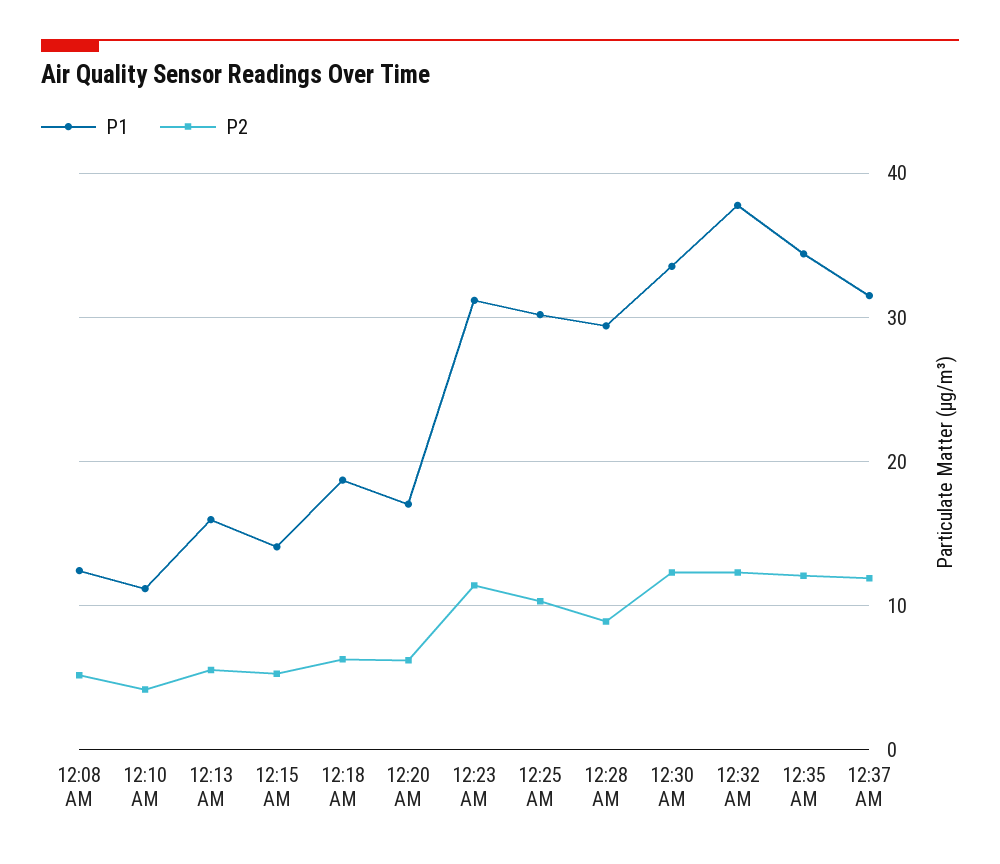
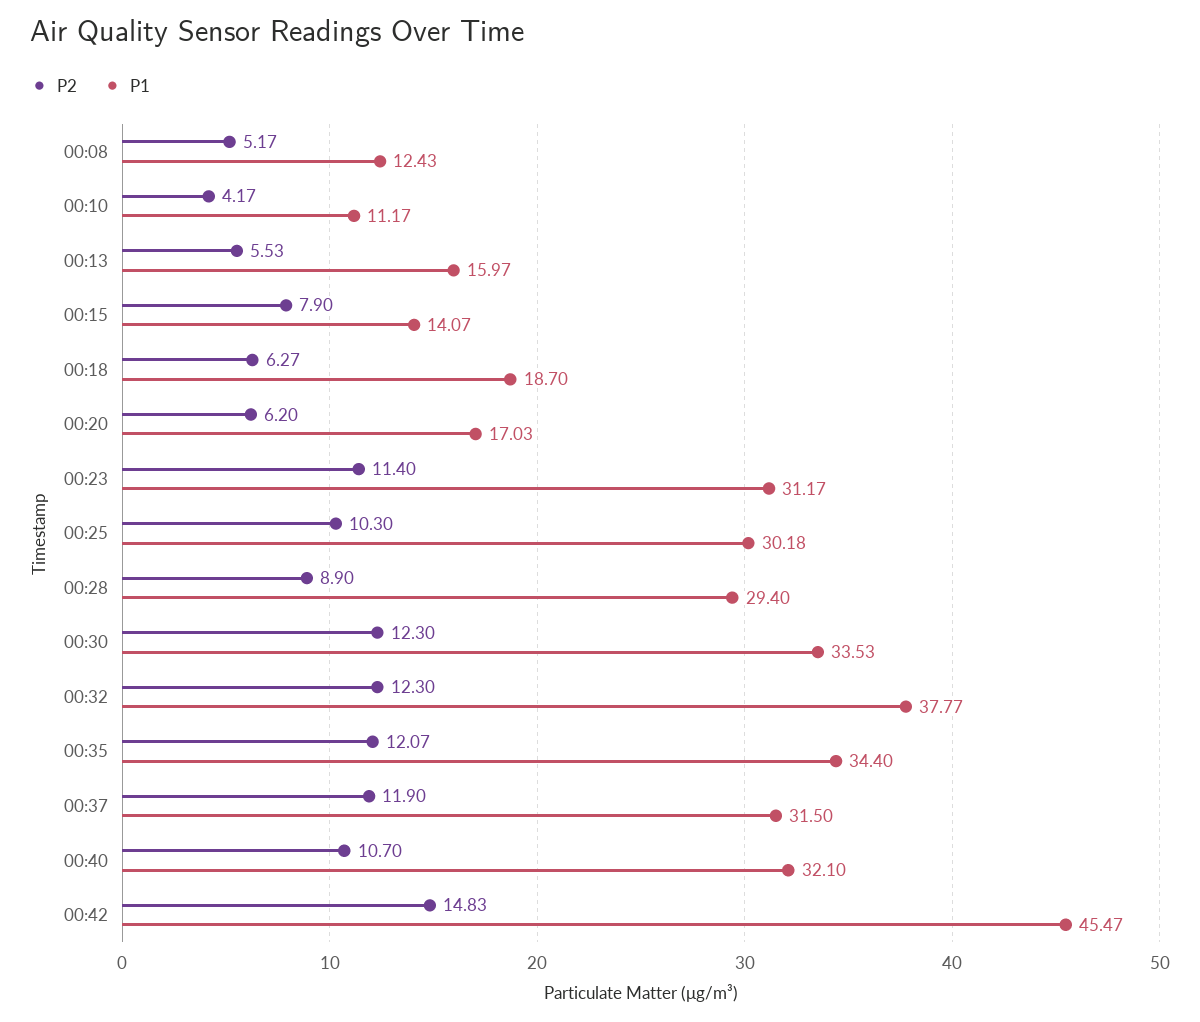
P2, 12:15 AM: 5 -> 7.9
P2, 00:40: none -> 10.7
P1, 00:40: none -> 32.1
P2, 00:42: none -> 14.83
P1, 00:42: none -> 45.47

